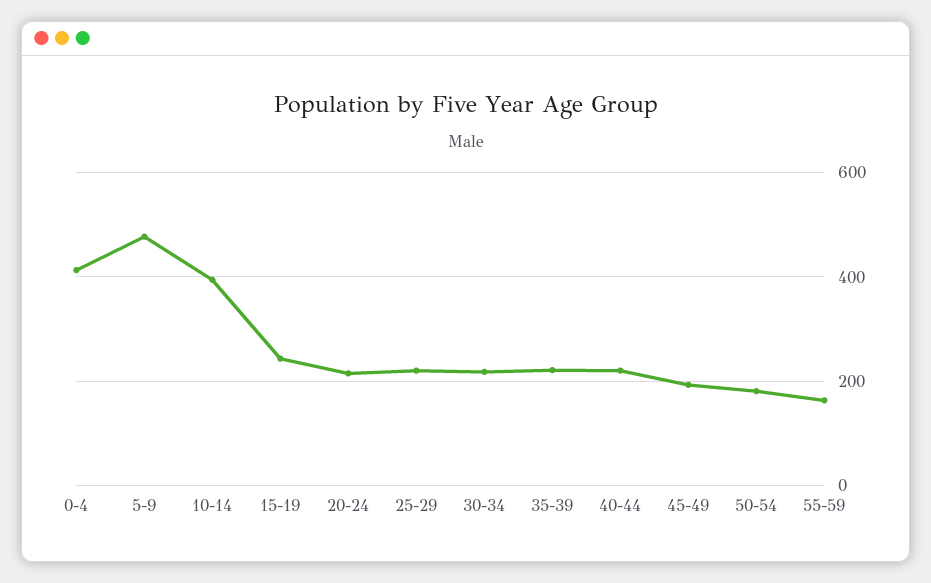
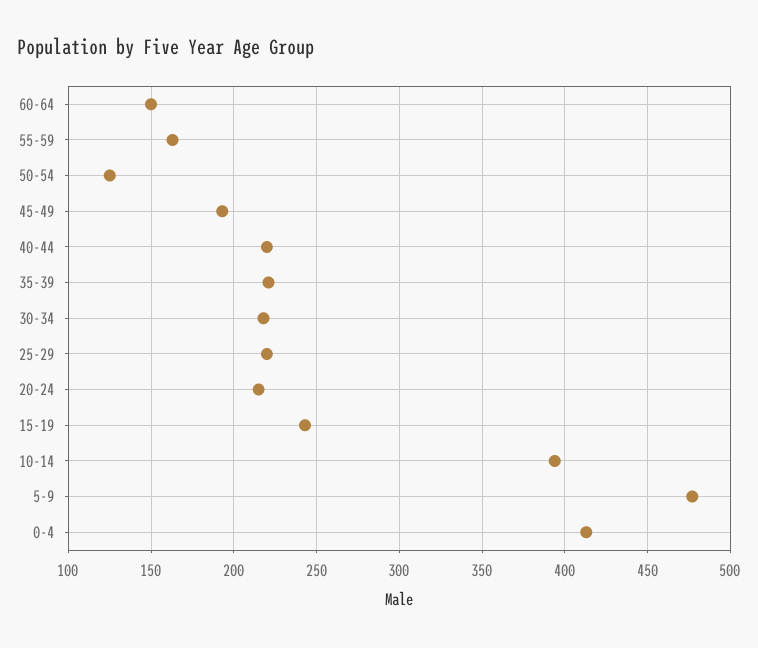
50-54: 180 -> 125
60-64: none -> 150

